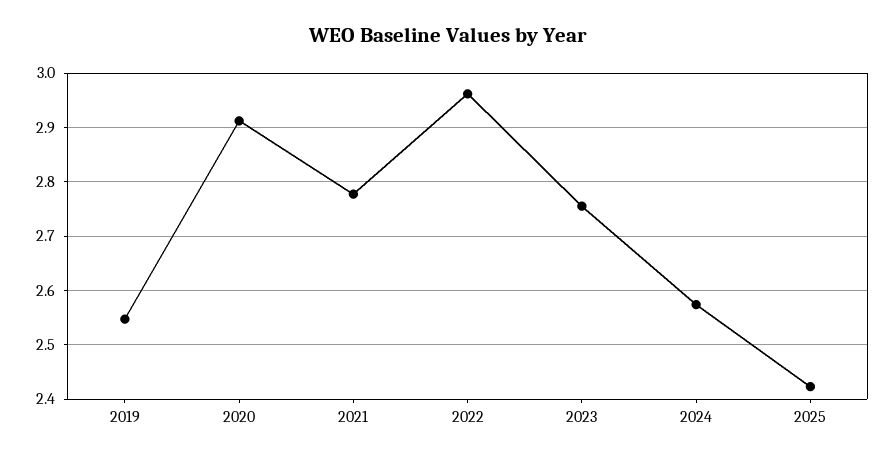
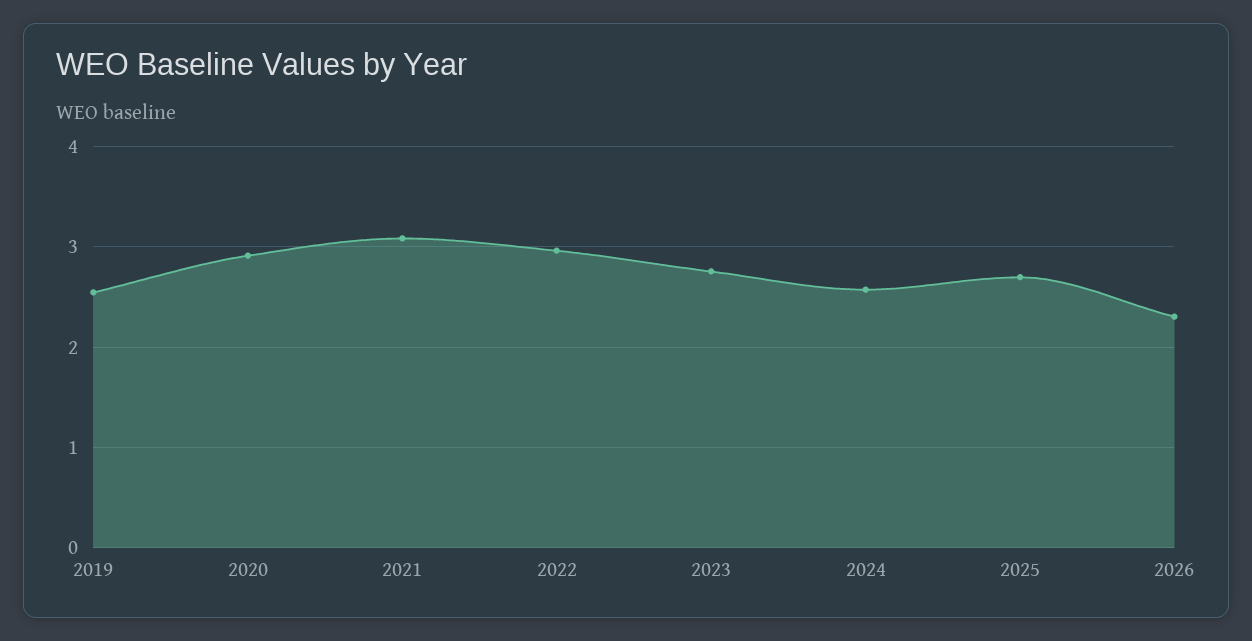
2021: 2.78 -> 3.1
2025: 2.42 -> 2.7
2026: none -> 2.3

